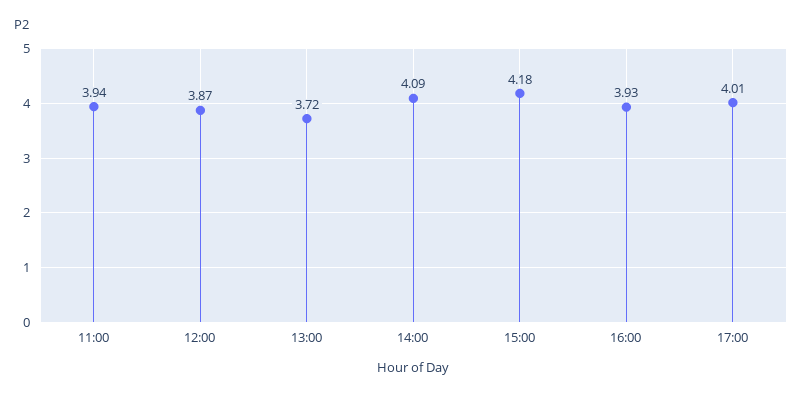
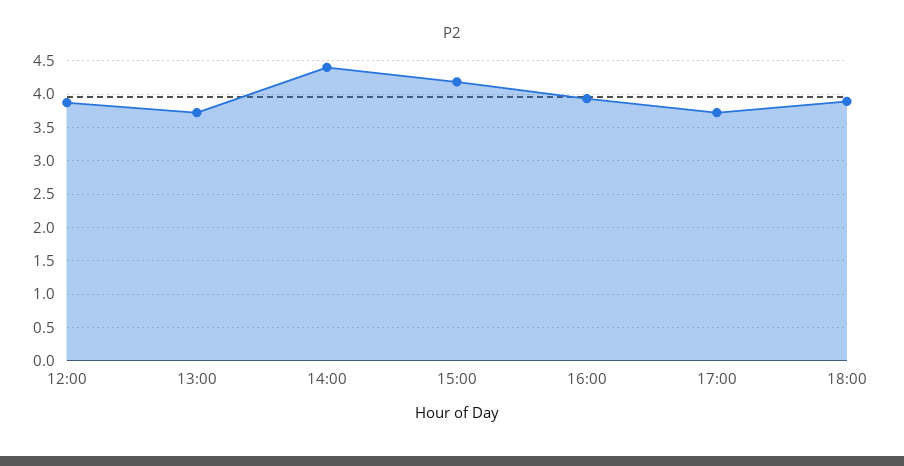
11:00: 3.94 -> none
14:00: 4.09 -> 4.4
17:00: 4.01 -> 3.7
18:00: none -> 3.9

